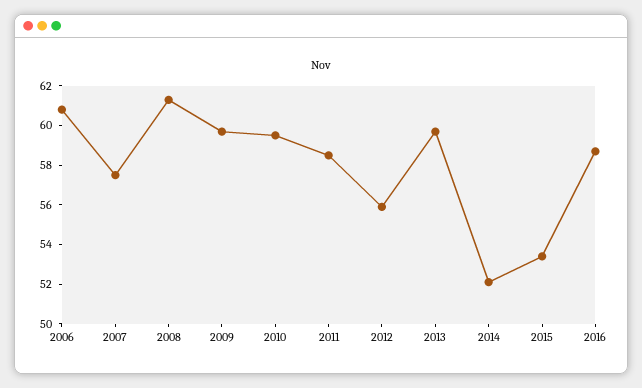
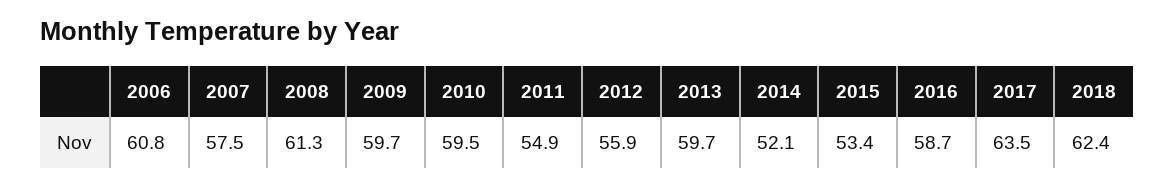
2011: 58.5 -> 54.9
2017: none -> 63.5
2018: none -> 62.4

